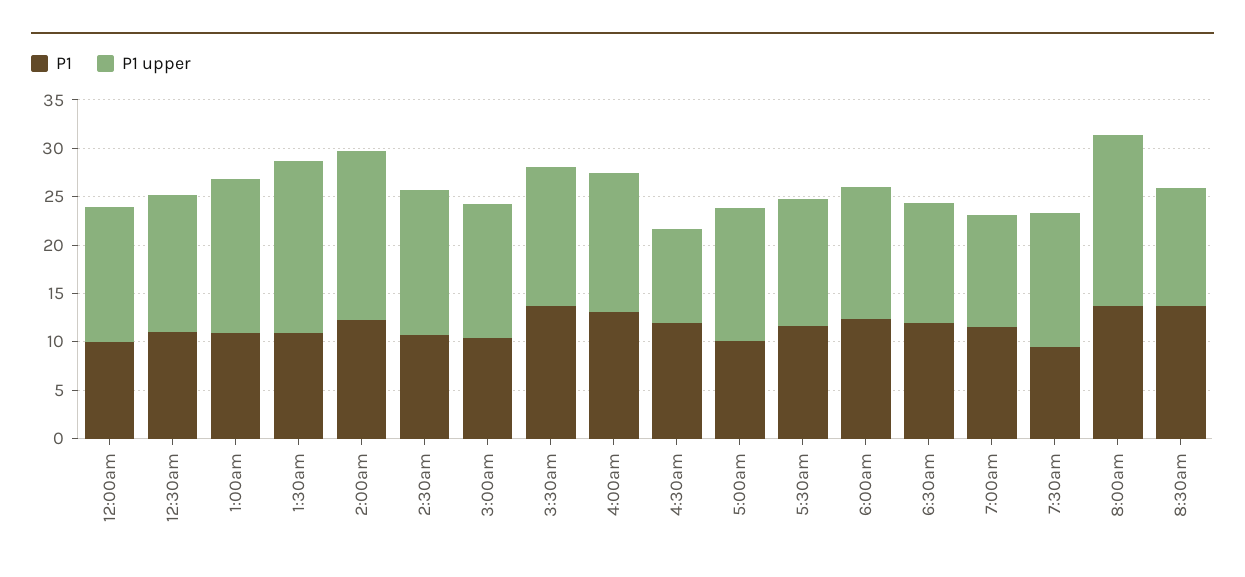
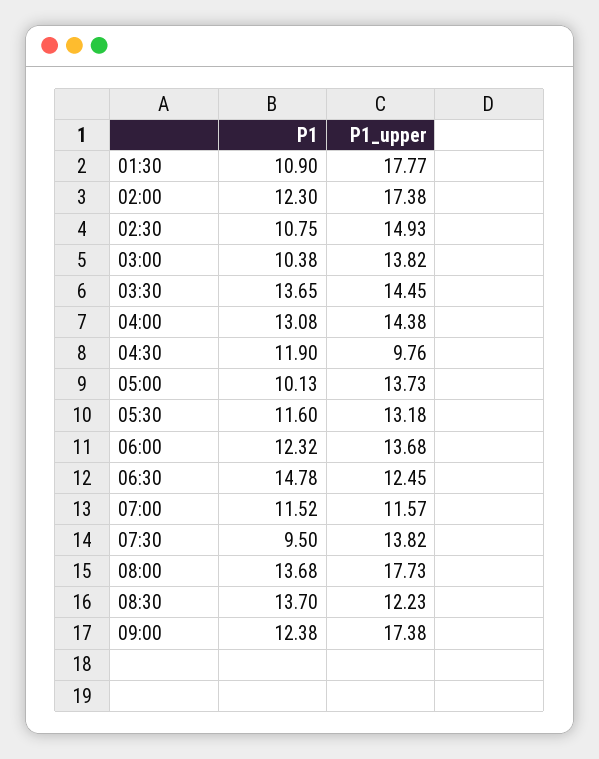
P1, 12:00am: 10 -> none
P1 upper, 12:00am: 14 -> none
P1, 12:30am: 11 -> none
P1 upper, 12:30am: 14 -> none
P1, 1:00am: 11 -> none
P1 upper, 1:00am: 16 -> none
P1, 6:30am: 12 -> 14.78
P1, 09:00: none -> 12.38
P1 upper, 09:00: none -> 17.38

